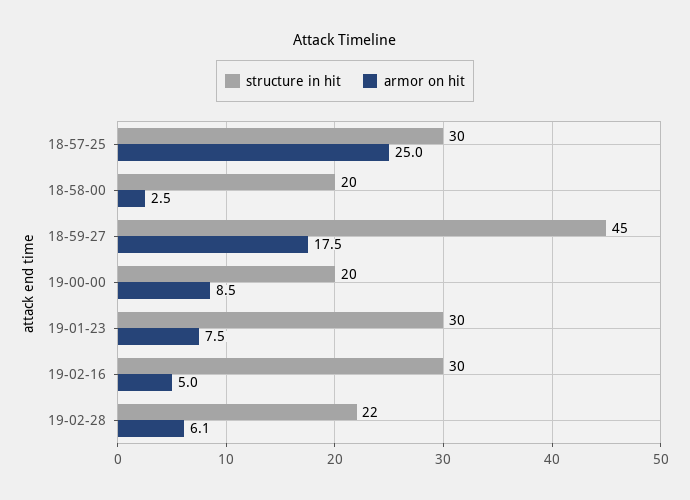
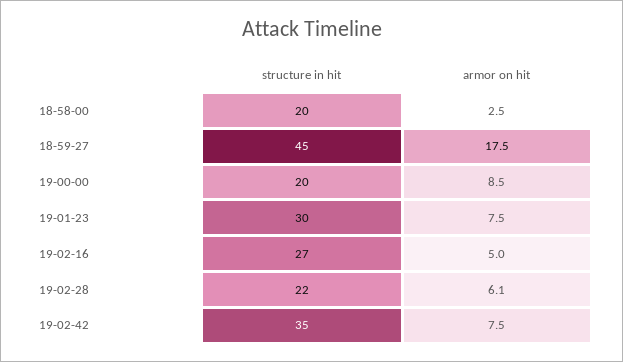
structure in hit, 18-57-25: 30 -> none
armor on hit, 18-57-25: 25 -> none
structure in hit, 19-02-16: 30 -> 27
structure in hit, 19-02-42: none -> 35
armor on hit, 19-02-42: none -> 7.5

